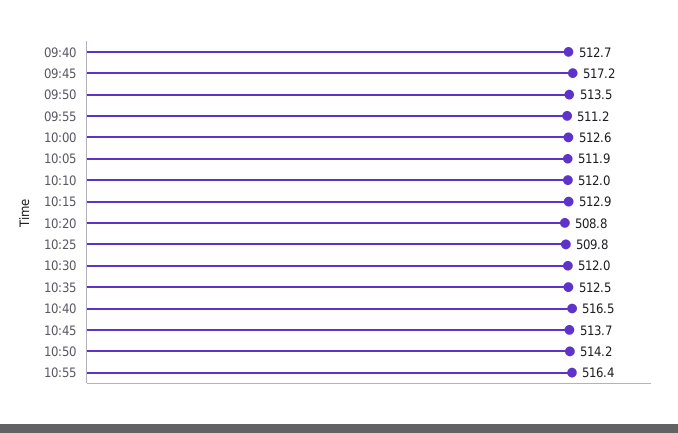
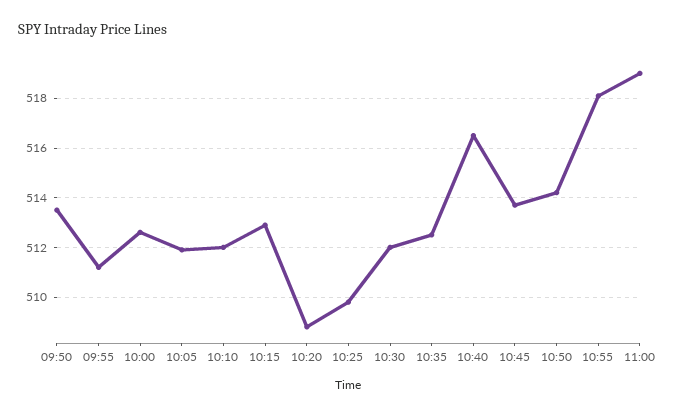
09:40: 512.7 -> none
09:45: 517.2 -> none
10:55: 516.4 -> 518
11:00: none -> 519

